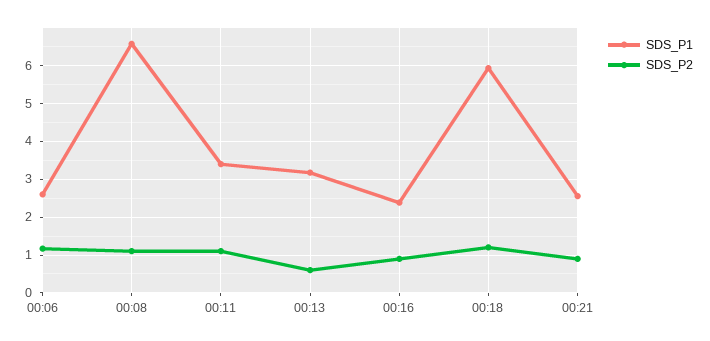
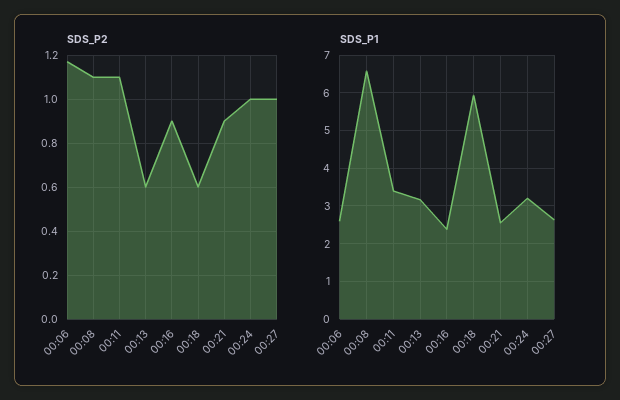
SDS_P2, 00:18: 1.2 -> 0.6
SDS_P2, 00:24: none -> 1
SDS_P2, 00:27: none -> 1
SDS_P1, 00:24: none -> 3.2
SDS_P1, 00:27: none -> 2.6

